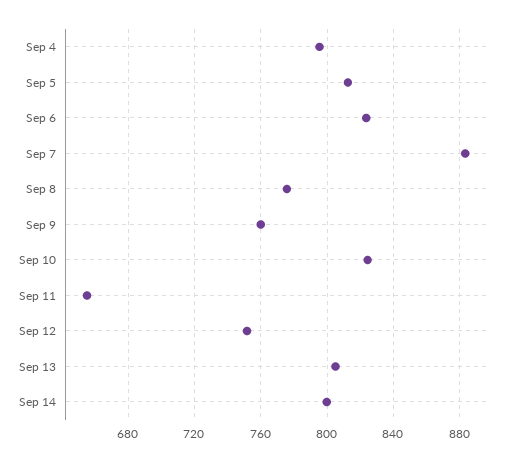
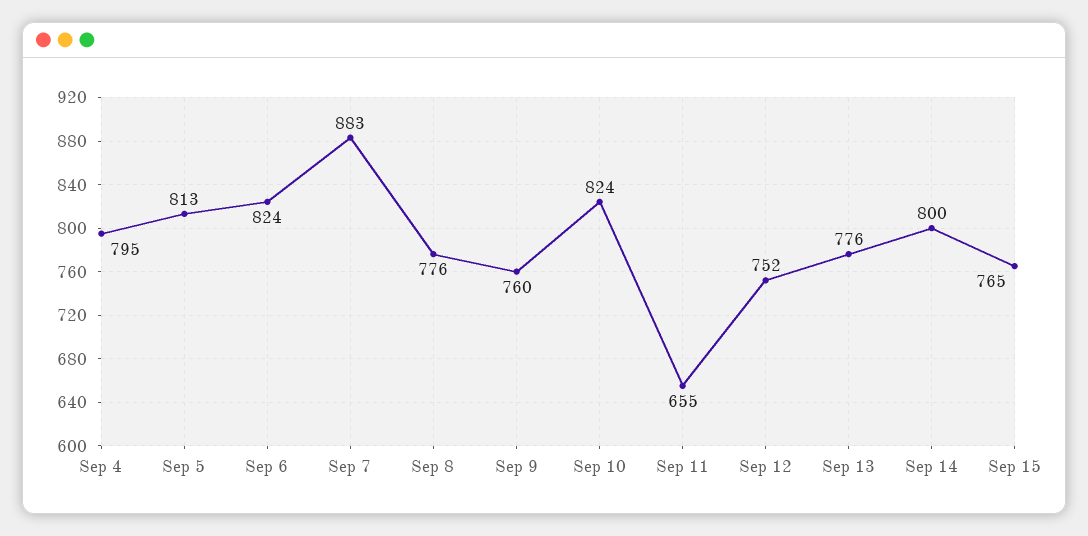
Sep 13: 805 -> 776
Sep 15: none -> 765

